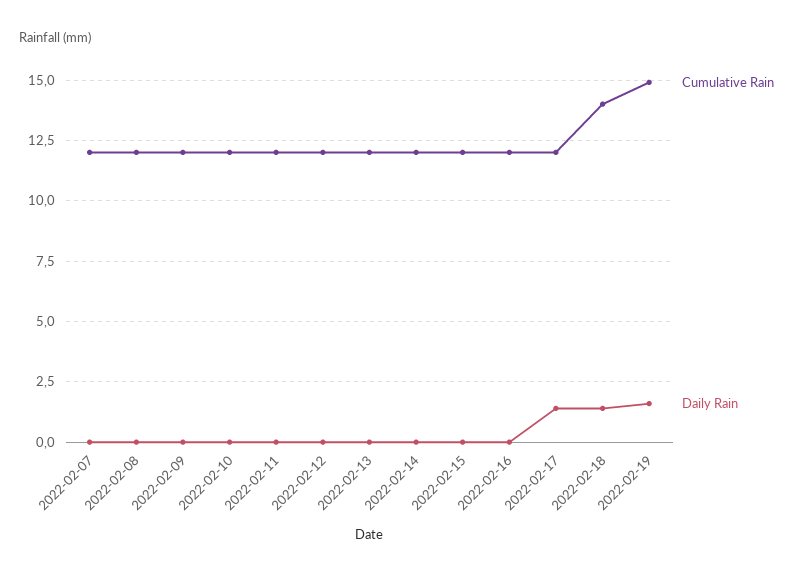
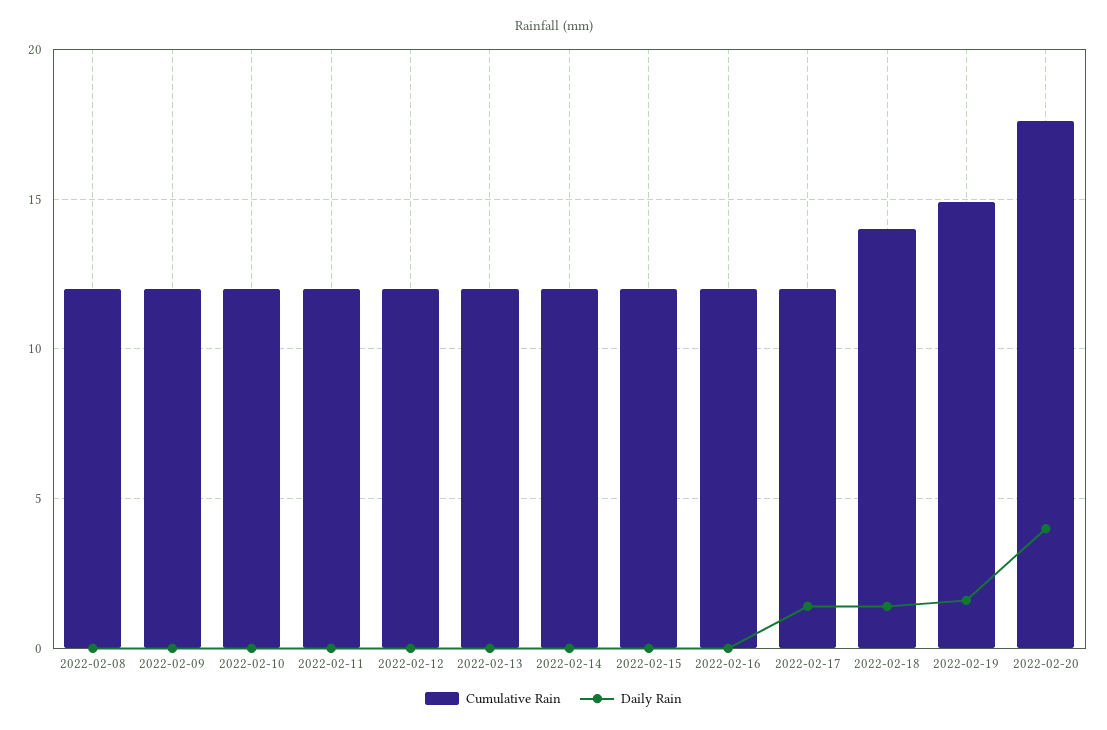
Cumulative Rain, 2022-02-07: 12 -> none
Daily Rain, 2022-02-07: 0 -> none
Cumulative Rain, 2022-02-20: none -> 17.5
Daily Rain, 2022-02-20: none -> 4

